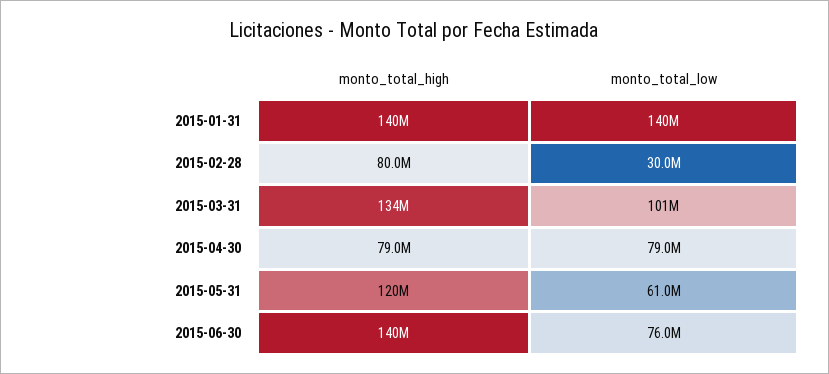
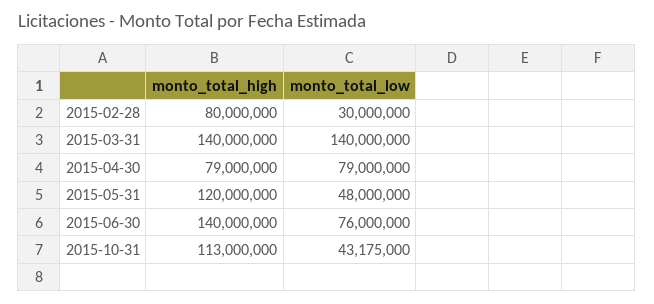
monto_total_high, 2015-01-31: 140000000 -> none
monto_total_low, 2015-01-31: 140000000 -> none
monto_total_high, 2015-03-31: 134000000 -> 140000000
monto_total_low, 2015-03-31: 101000000 -> 140000000
monto_total_low, 2015-05-31: 61000000 -> 48000000
monto_total_high, 2015-10-31: none -> 113000000
monto_total_low, 2015-10-31: none -> 43175000

